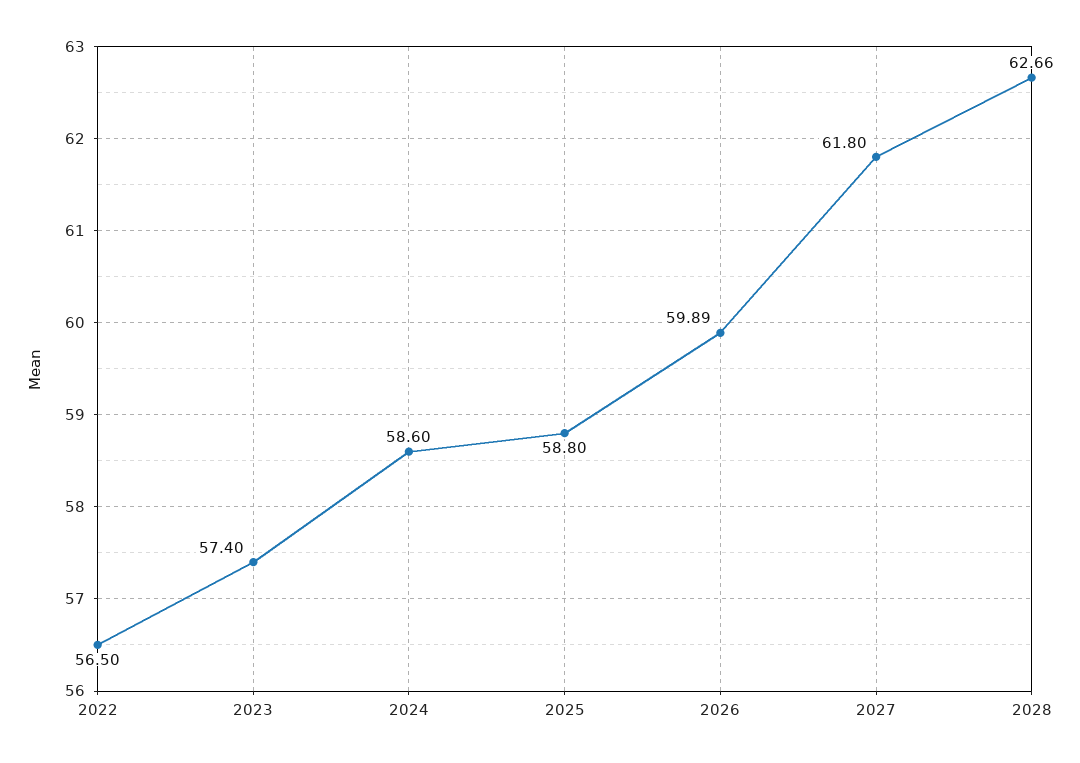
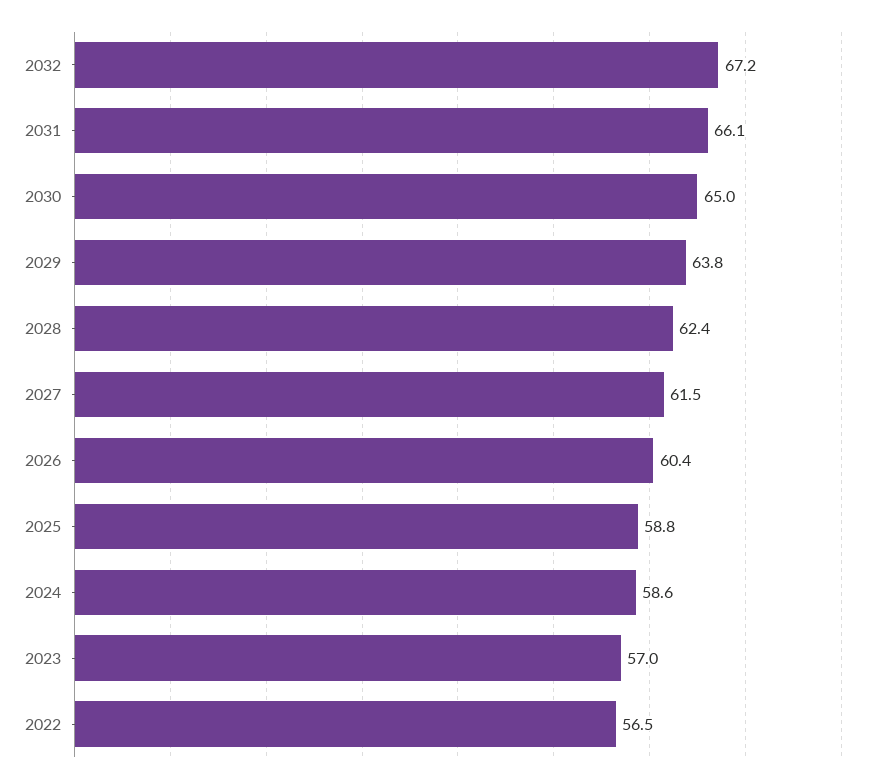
2023: 57.4 -> 57
2026: 59.89 -> 60.4
2027: 61.8 -> 61.5
2028: 62.66 -> 62.4
2032: none -> 67.2
2031: none -> 66.1
2030: none -> 65
2029: none -> 63.8

